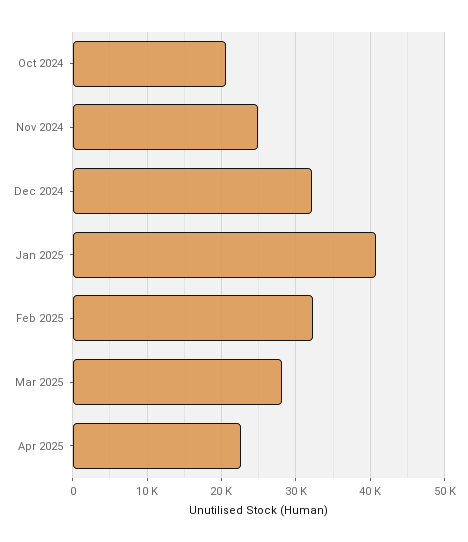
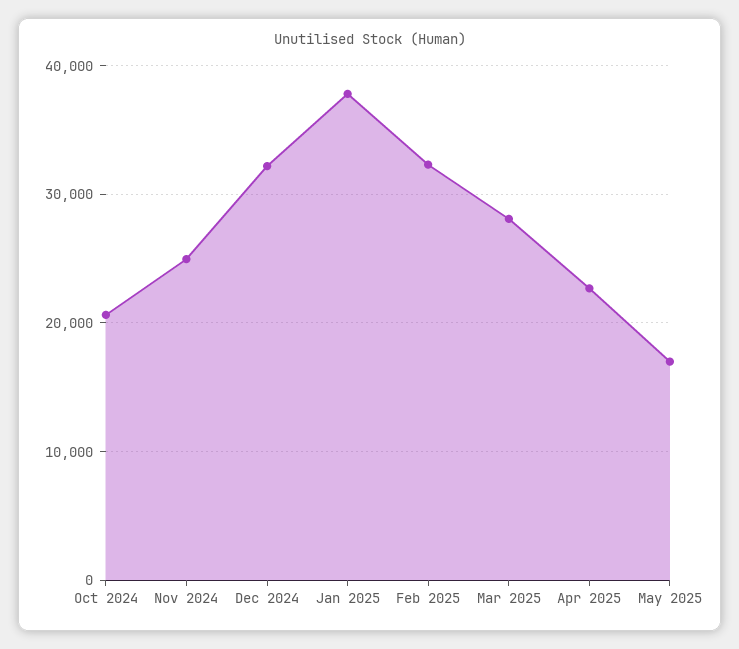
Jan 2025: 41000 -> 38000
May 2025: none -> 17000

